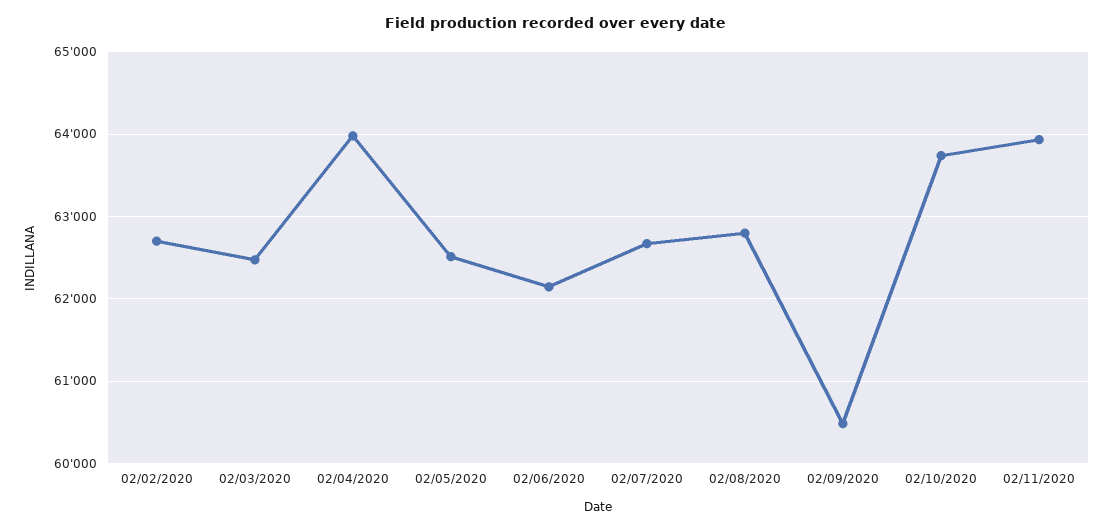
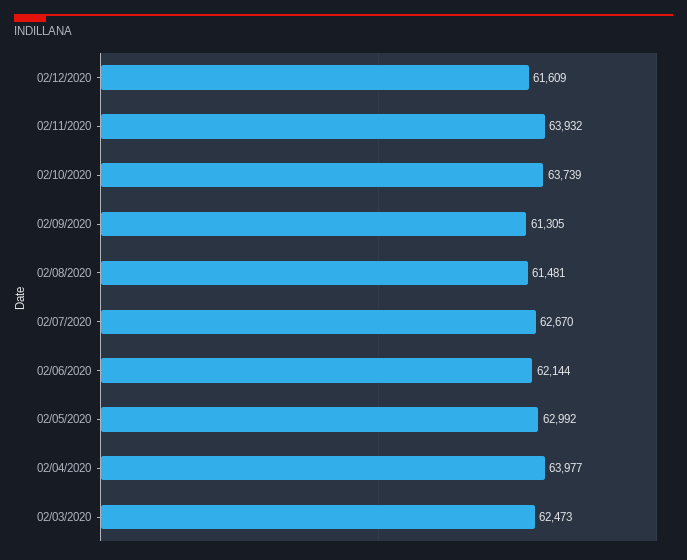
02/02/2020: 62700 -> none
02/05/2020: 62500 -> 62992
02/08/2020: 62800 -> 61481
02/09/2020: 60500 -> 61305
02/12/2020: none -> 61609

